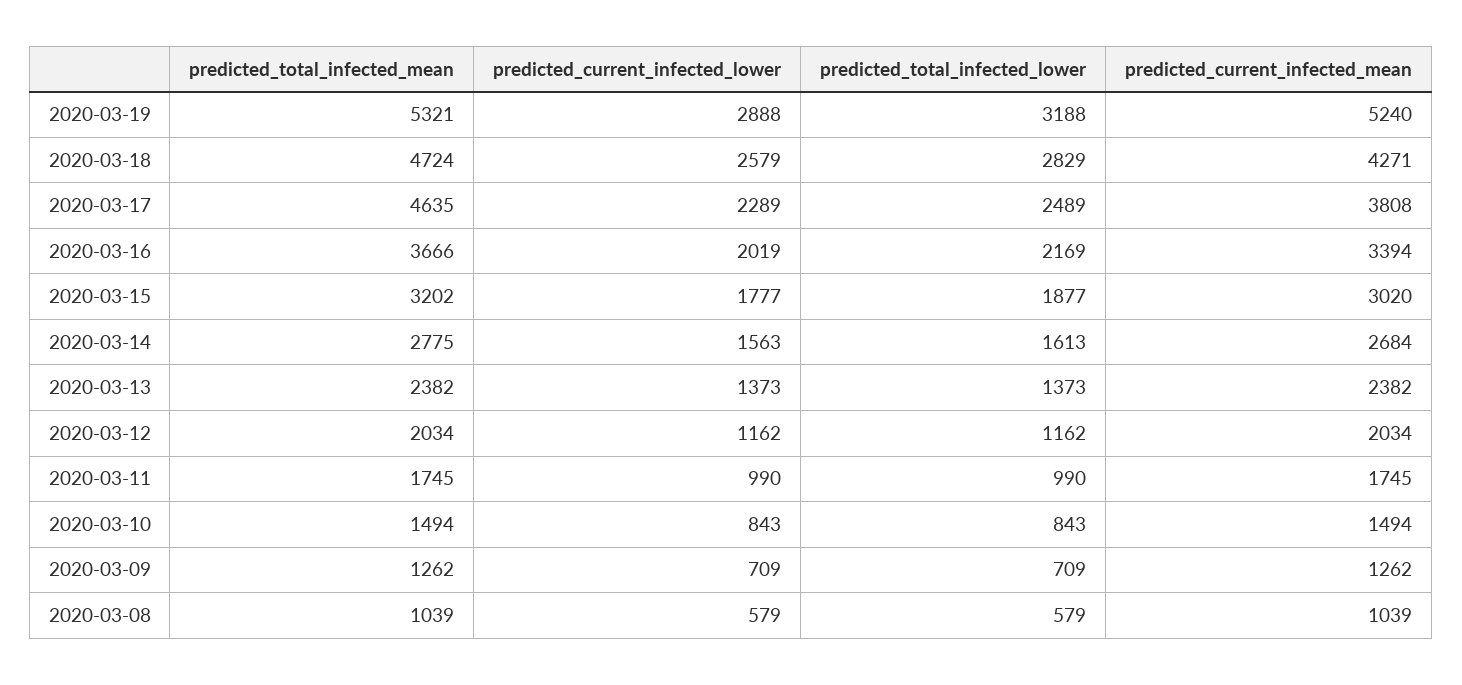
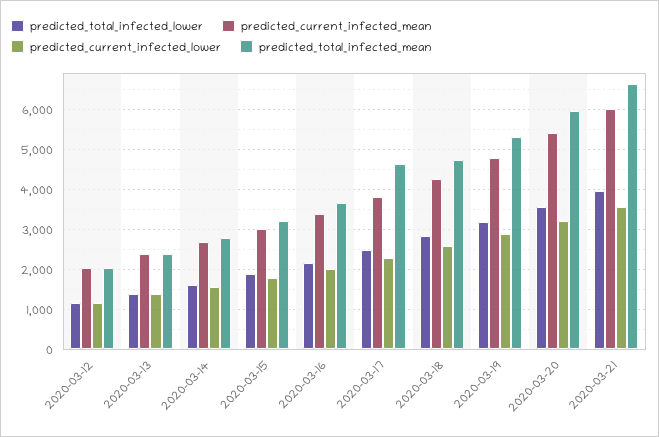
predicted_current_infected_mean, 2020-03-19: 5240 -> 4800
predicted_total_infected_mean, 2020-03-11: 1745 -> none
predicted_current_infected_lower, 2020-03-11: 990 -> none
predicted_total_infected_lower, 2020-03-11: 990 -> none
predicted_current_infected_mean, 2020-03-11: 1745 -> none
predicted_total_infected_mean, 2020-03-10: 1494 -> none
predicted_current_infected_lower, 2020-03-10: 843 -> none
predicted_total_infected_lower, 2020-03-10: 843 -> none
predicted_current_infected_mean, 2020-03-10: 1494 -> none
predicted_total_infected_mean, 2020-03-09: 1262 -> none
predicted_current_infected_lower, 2020-03-09: 709 -> none
predicted_total_infected_lower, 2020-03-09: 709 -> none
predicted_current_infected_mean, 2020-03-09: 1262 -> none
predicted_total_infected_mean, 2020-03-08: 1039 -> none
predicted_current_infected_lower, 2020-03-08: 579 -> none
predicted_total_infected_lower, 2020-03-08: 579 -> none
predicted_current_infected_mean, 2020-03-08: 1039 -> none
predicted_total_infected_lower, 2020-03-20: none -> 3600
predicted_current_infected_mean, 2020-03-20: none -> 5400
predicted_current_infected_lower, 2020-03-20: none -> 3200
predicted_total_infected_mean, 2020-03-20: none -> 6000
predicted_total_infected_lower, 2020-03-21: none -> 4000
predicted_current_infected_mean, 2020-03-21: none -> 6000
predicted_current_infected_lower, 2020-03-21: none -> 3600
predicted_total_infected_mean, 2020-03-21: none -> 6600

